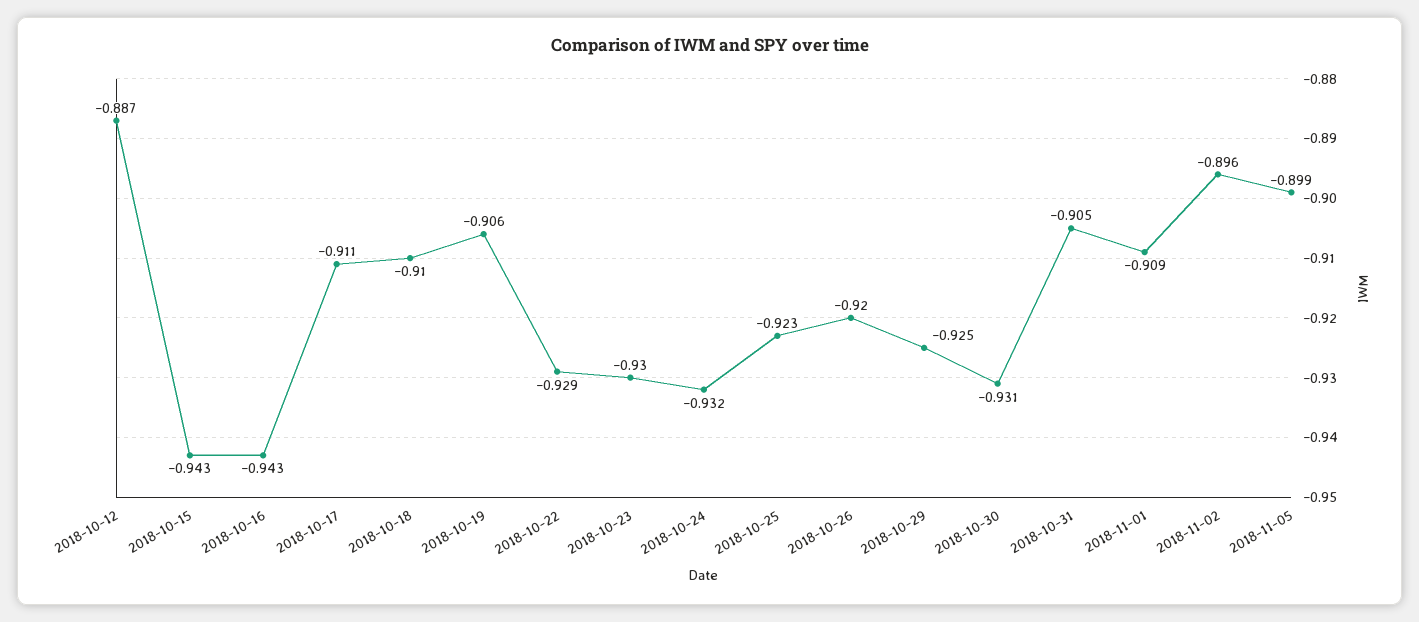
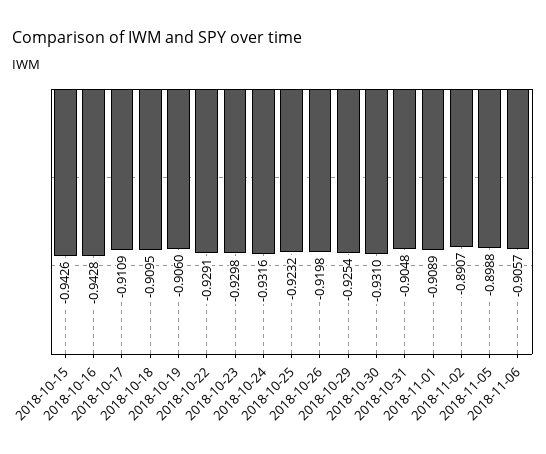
2018-10-12: -0.887 -> none
2018-11-02: -0.896 -> -0.8907
2018-11-06: none -> -0.9057

